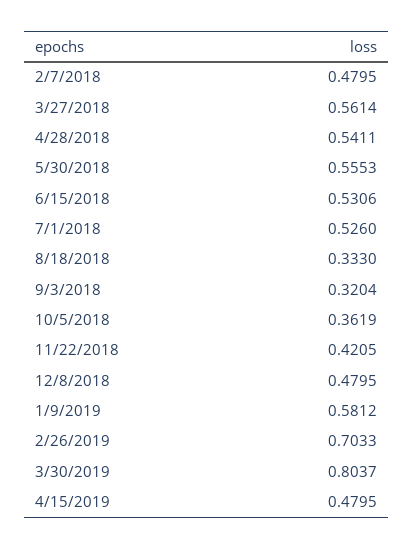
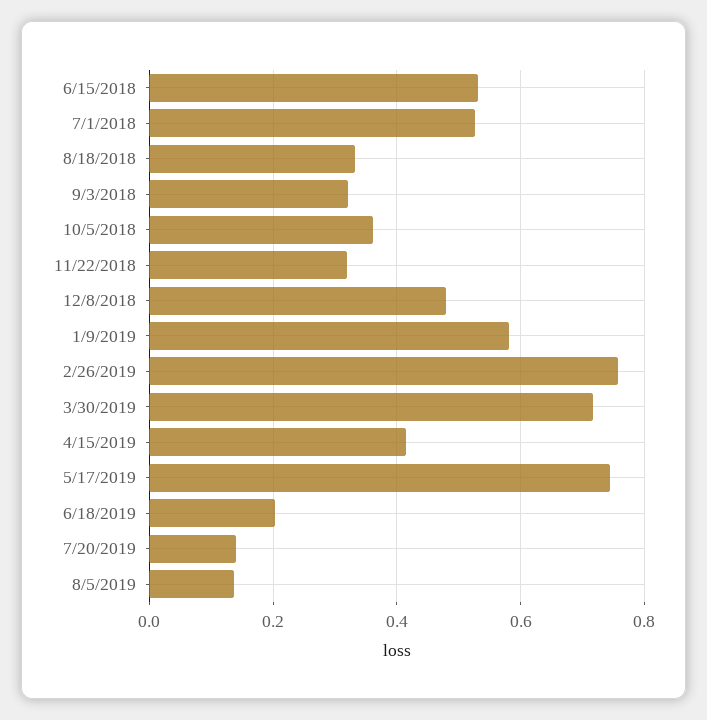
2/7/2018: 0.4795 -> none
3/27/2018: 0.5614 -> none
4/28/2018: 0.5411 -> none
5/30/2018: 0.5553 -> none
11/22/2018: 0.4205 -> 0.32
2/26/2019: 0.7033 -> 0.76
3/30/2019: 0.8037 -> 0.72
4/15/2019: 0.4795 -> 0.42
5/17/2019: none -> 0.74
6/18/2019: none -> 0.2
7/20/2019: none -> 0.14
8/5/2019: none -> 0.14

